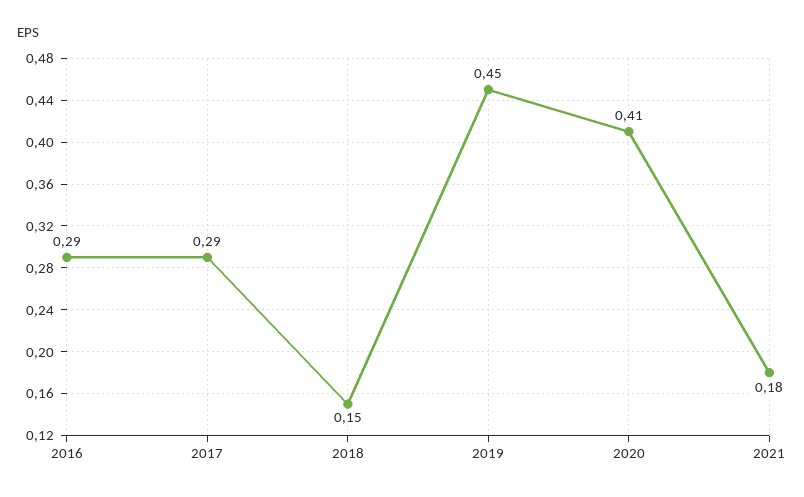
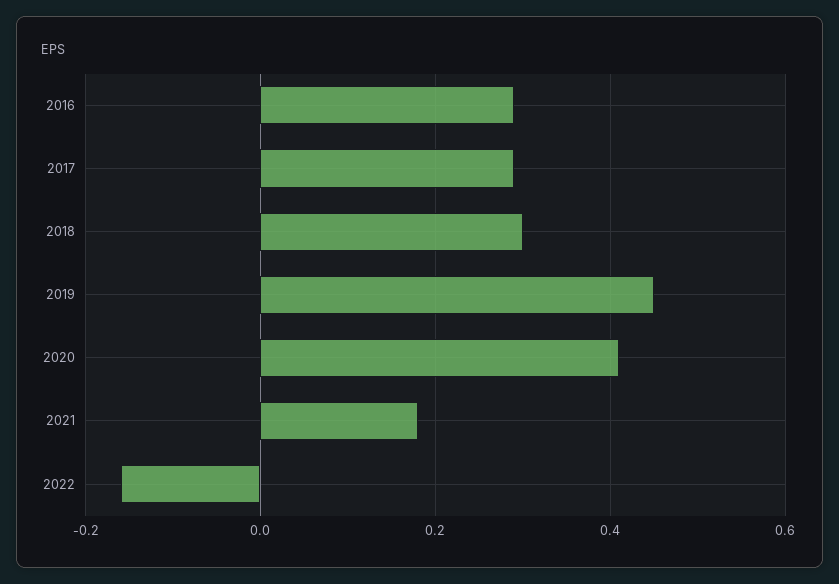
2018: 0.15 -> 0.3
2022: none -> -0.15

